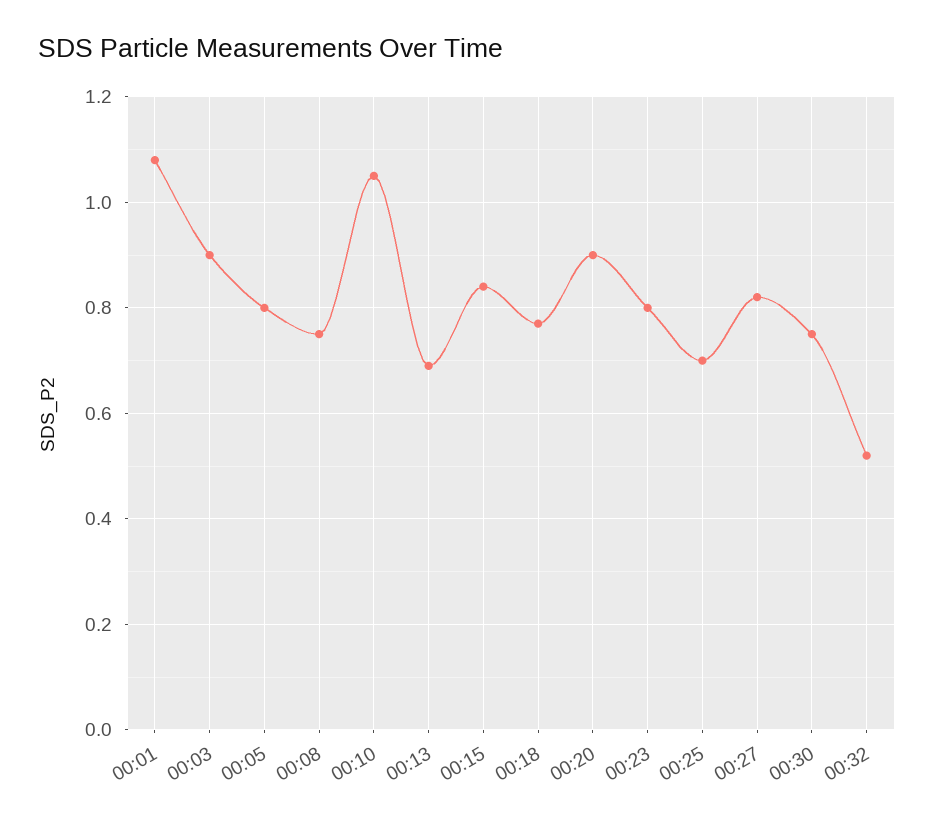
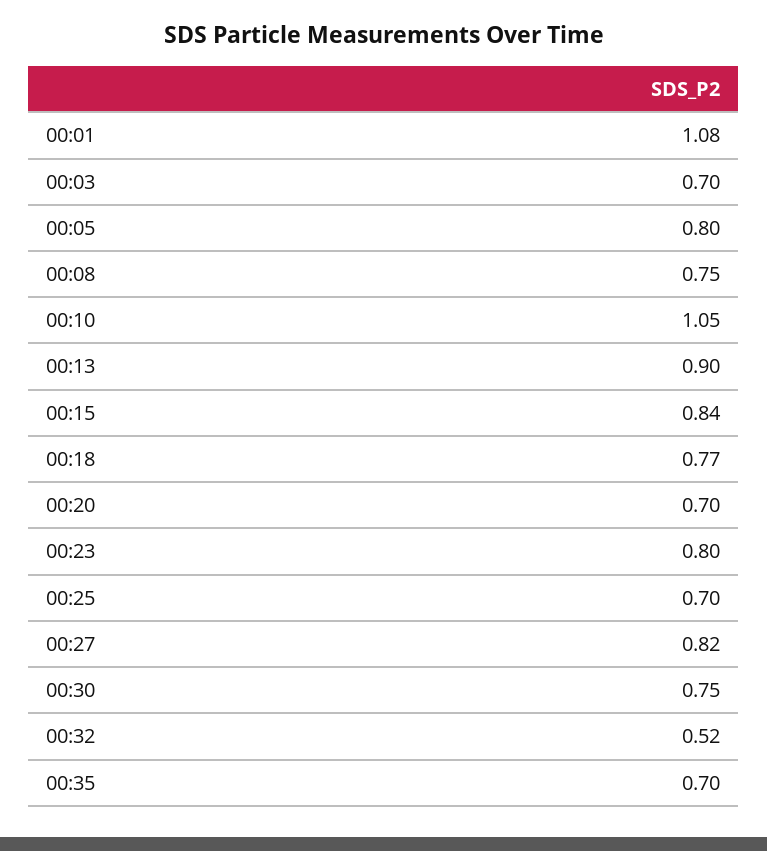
00:03: 0.9 -> 0.7
00:13: 0.7 -> 0.9
00:20: 0.9 -> 0.7
00:35: none -> 0.7

